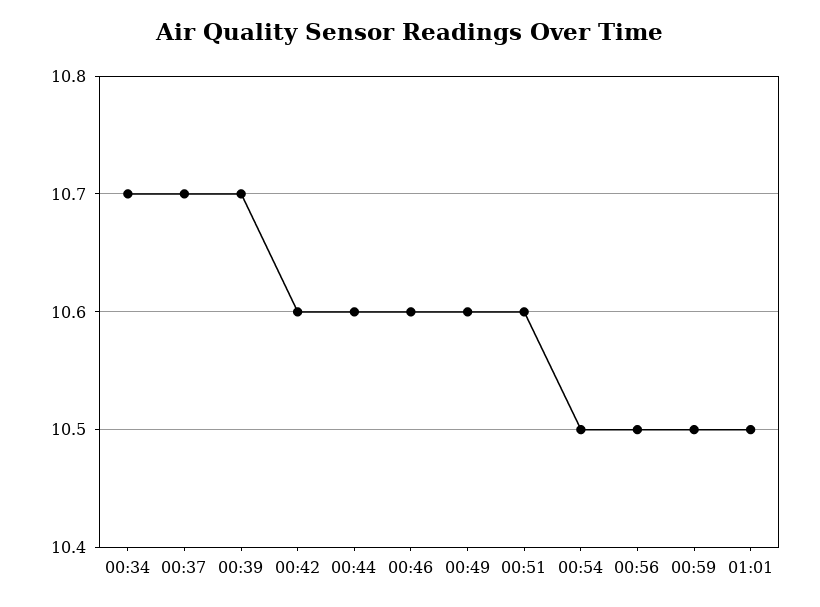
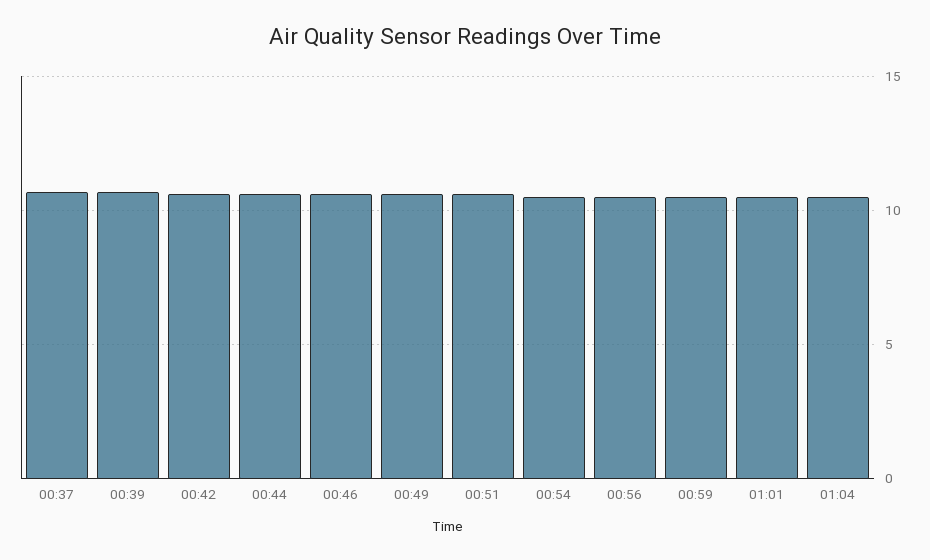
00:34: 10.7 -> none
01:04: none -> 10.5

